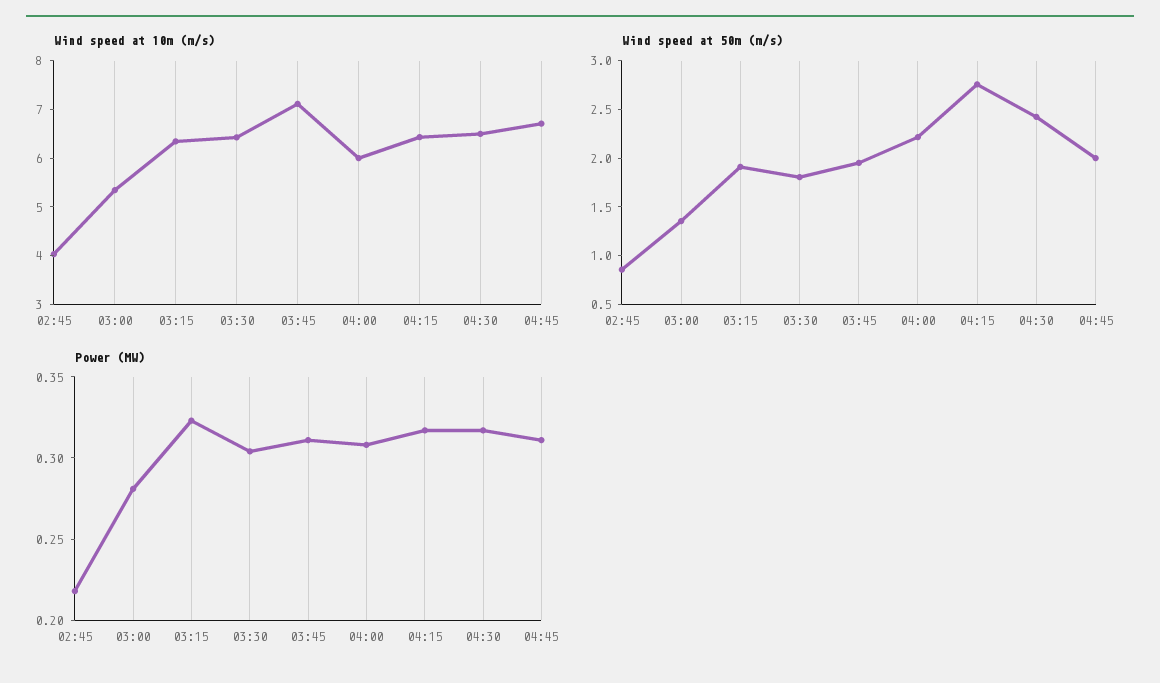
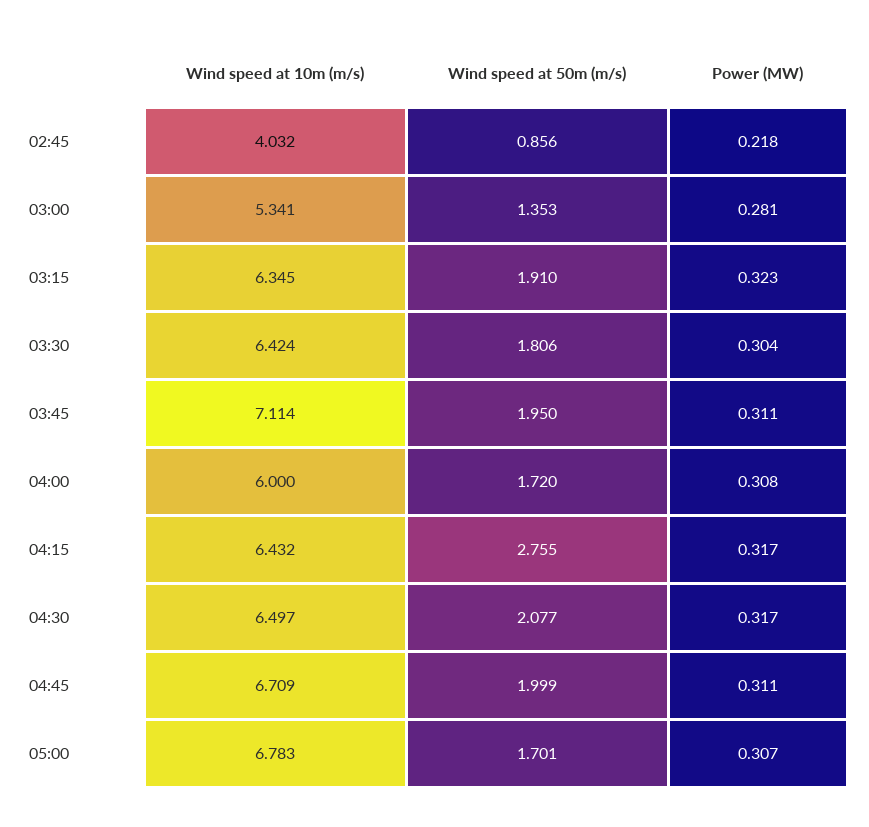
Wind speed at 50m (m/s), 04:00: 2.2 -> 1.72
Wind speed at 50m (m/s), 04:30: 2.4 -> 2.077
Wind speed at 10m (m/s), 05:00: none -> 6.783
Wind speed at 50m (m/s), 05:00: none -> 1.701
Power (MW), 05:00: none -> 0.307

